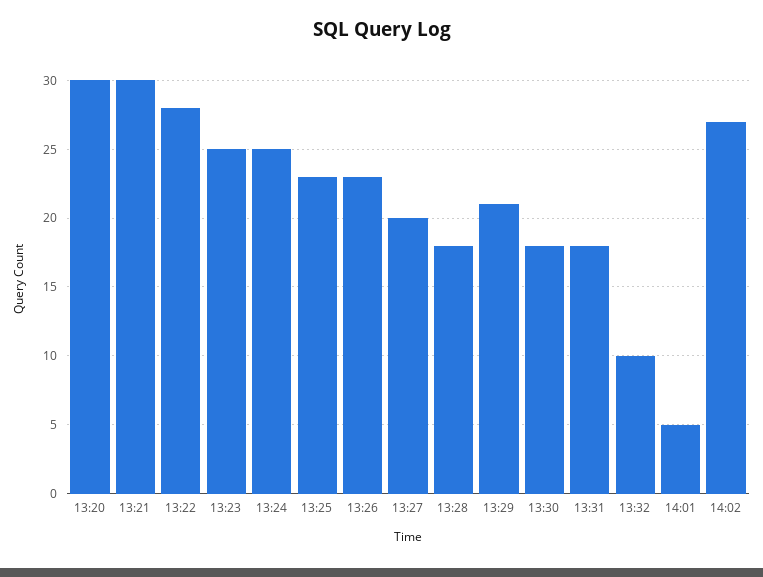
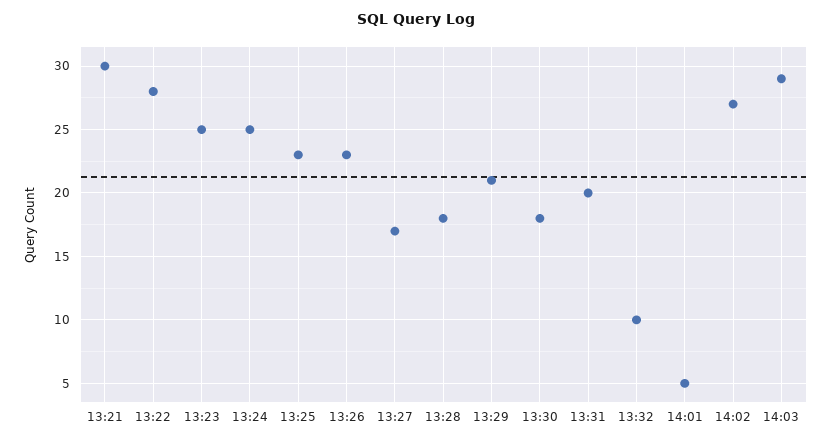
13:20: 30 -> none
13:27: 20 -> 17
13:31: 18 -> 20
14:03: none -> 29

